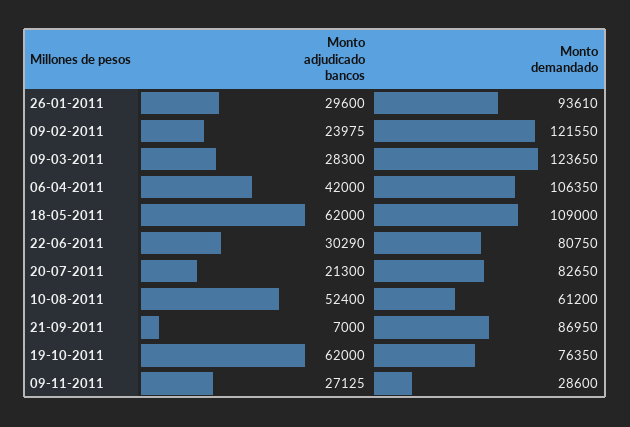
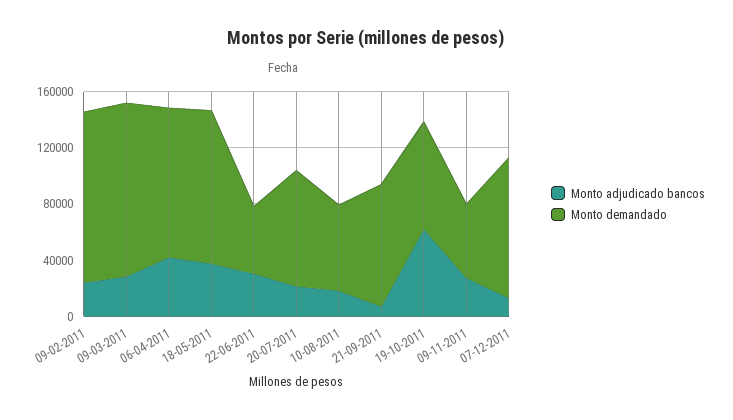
Monto adjudicado bancos, 26-01-2011: 29600 -> none
Monto demandado, 26-01-2011: 93610 -> none
Monto adjudicado bancos, 18-05-2011: 62000 -> 40000
Monto demandado, 22-06-2011: 80750 -> 50000
Monto adjudicado bancos, 10-08-2011: 52400 -> 20000
Monto demandado, 09-11-2011: 28600 -> 50000
Monto adjudicado bancos, 07-12-2011: none -> 10000
Monto demandado, 07-12-2011: none -> 100000

